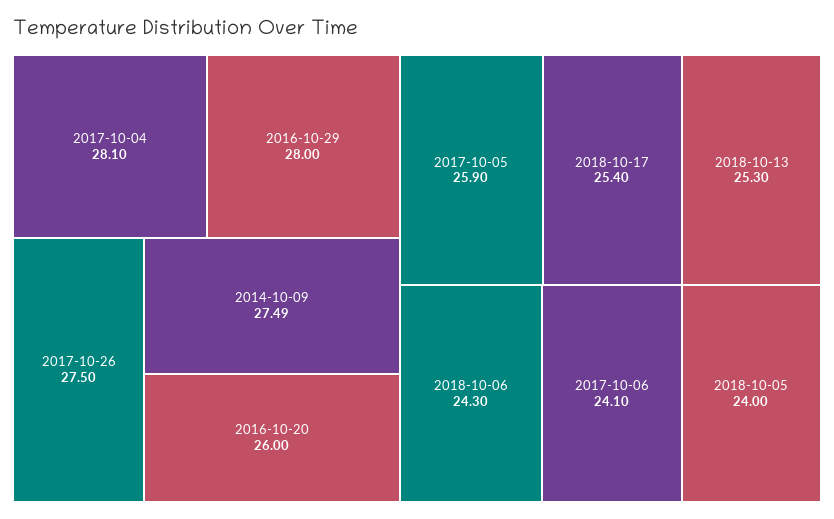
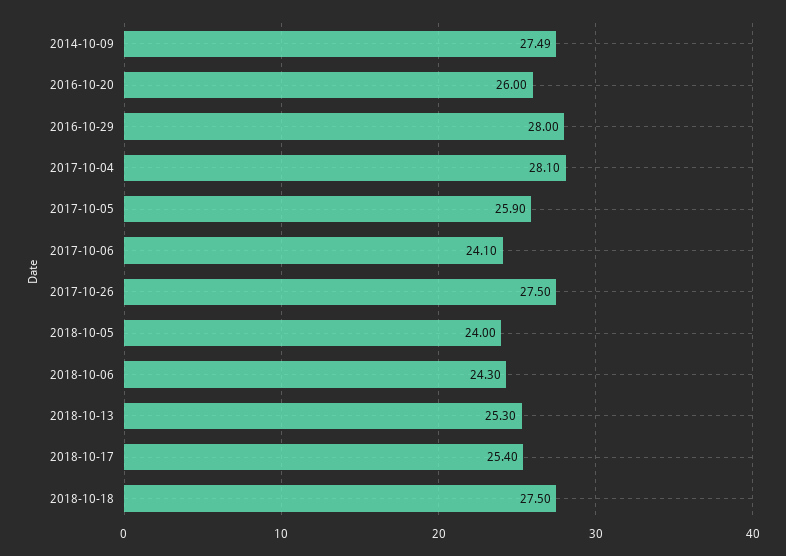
2018-10-18: none -> 27.5

